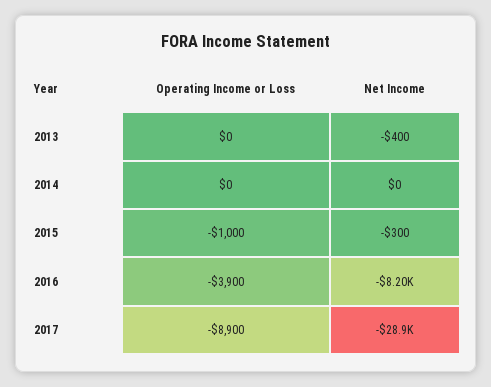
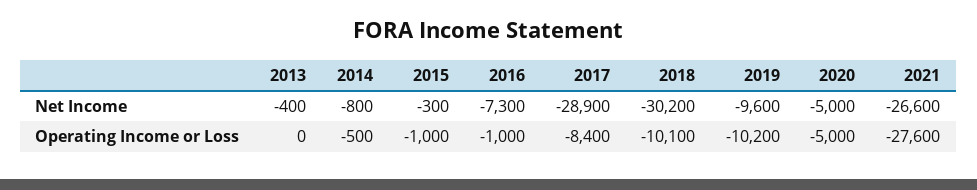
Operating Income or Loss, 2014: 0 -> -500
Net Income, 2014: 0 -> -800
Operating Income or Loss, 2016: -3900 -> -1000
Net Income, 2016: -8200 -> -7300
Operating Income or Loss, 2017: -8900 -> -8400
Net Income, 2018: none -> -30200
Net Income, 2019: none -> -9600
Net Income, 2020: none -> -5000
Net Income, 2021: none -> -26600
Operating Income or Loss, 2018: none -> -10100
Operating Income or Loss, 2019: none -> -10200
Operating Income or Loss, 2020: none -> -5000
Operating Income or Loss, 2021: none -> -27600

